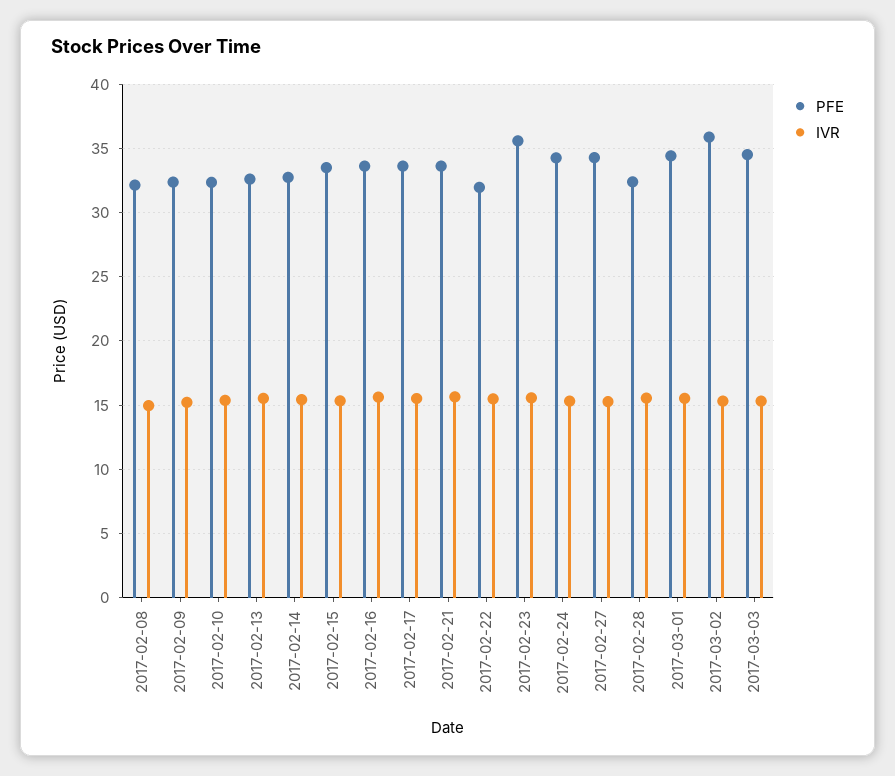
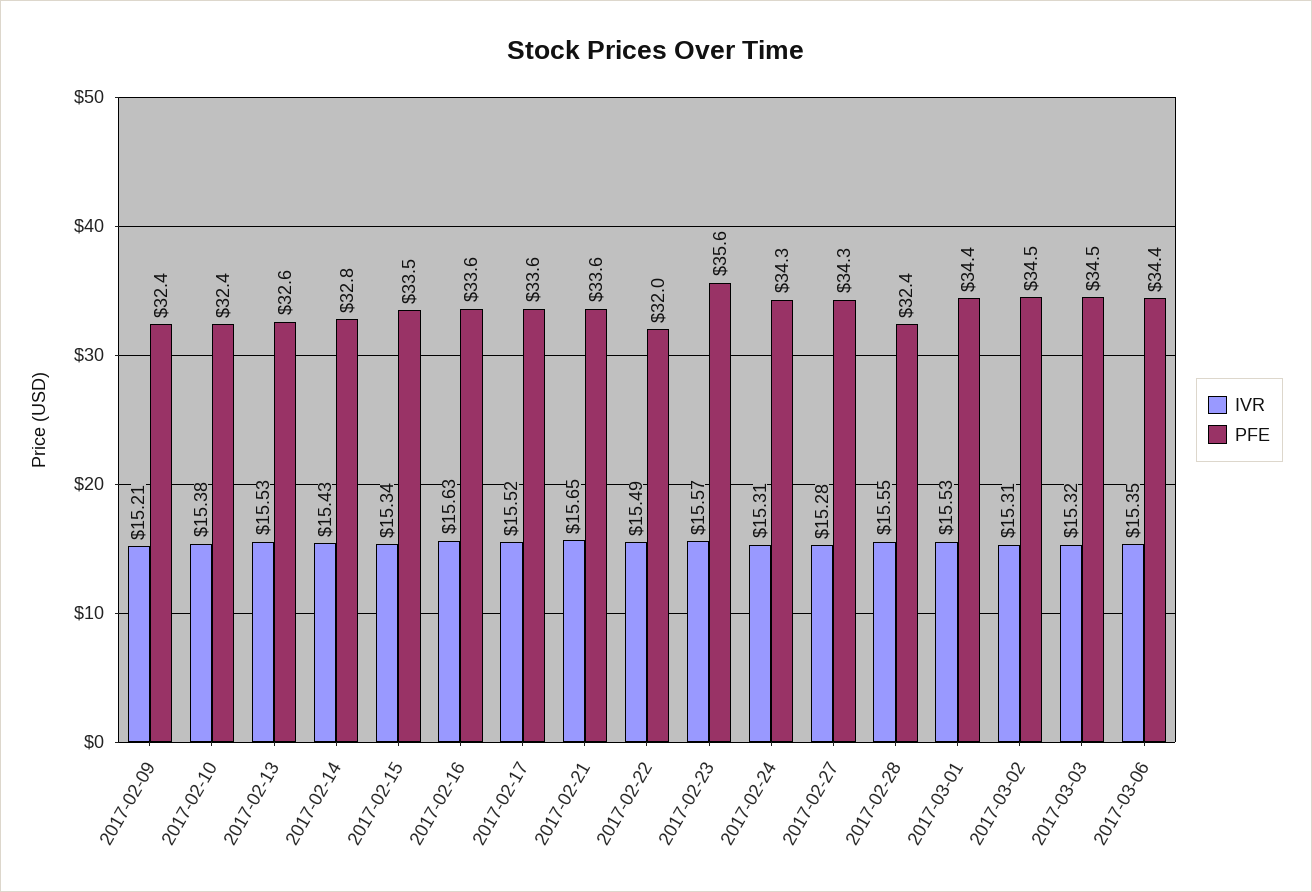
PFE, 2017-02-08: 32 -> none
IVR, 2017-02-08: 15 -> none
PFE, 2017-03-02: 36 -> 34.5
IVR, 2017-03-06: none -> 15.35
PFE, 2017-03-06: none -> 34.4

